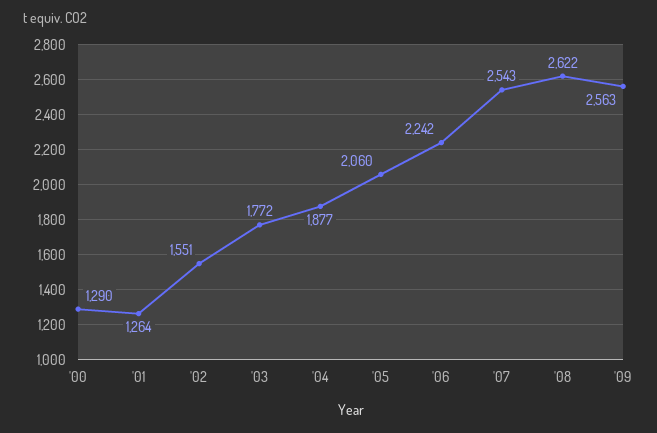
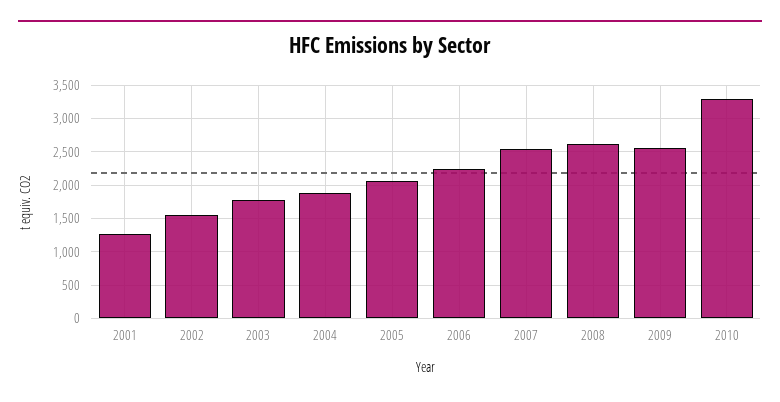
'00: 1290 -> none
2010: none -> 3300

